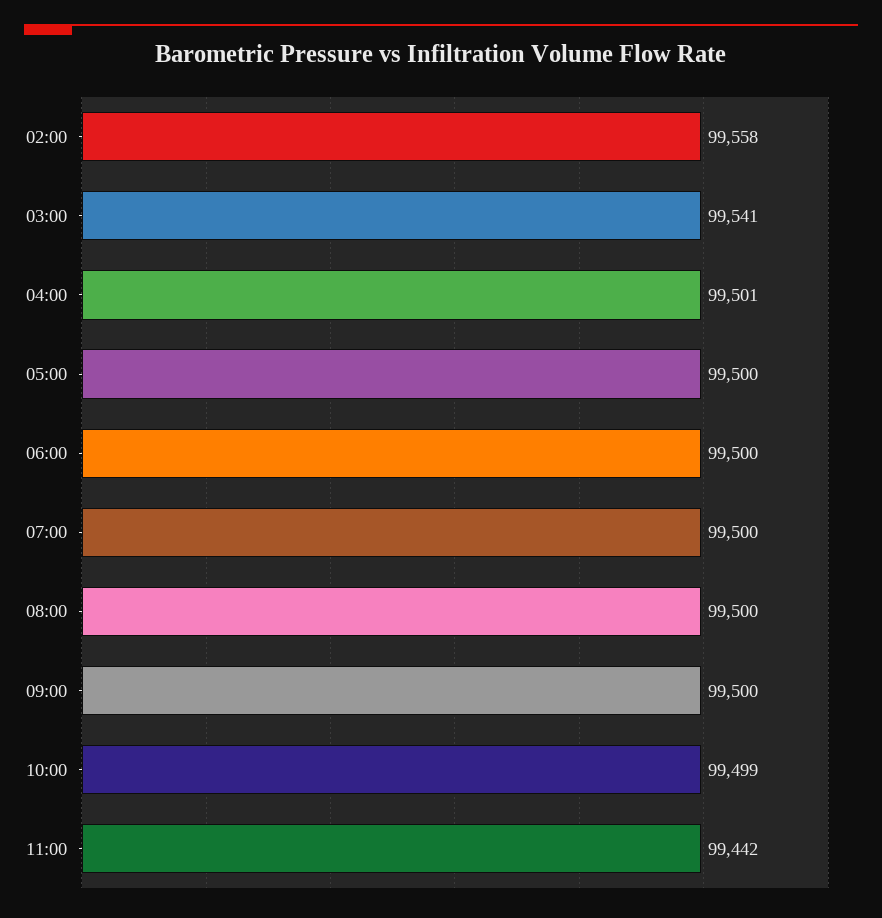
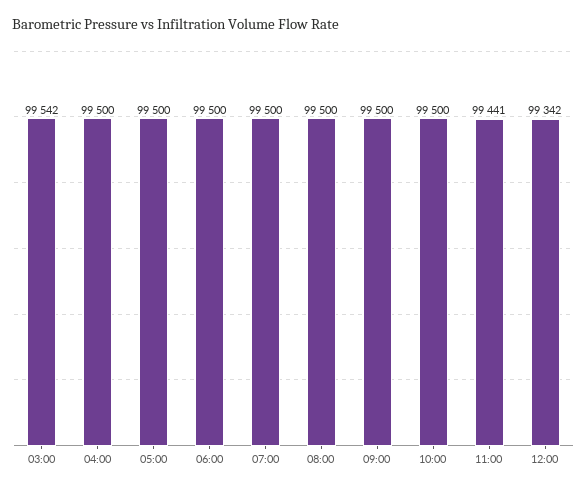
02:00: 99558 -> none
03:00: 99541 -> 99542
04:00: 99501 -> 99500
10:00: 99499 -> 99500
11:00: 99442 -> 99441
12:00: none -> 99342

